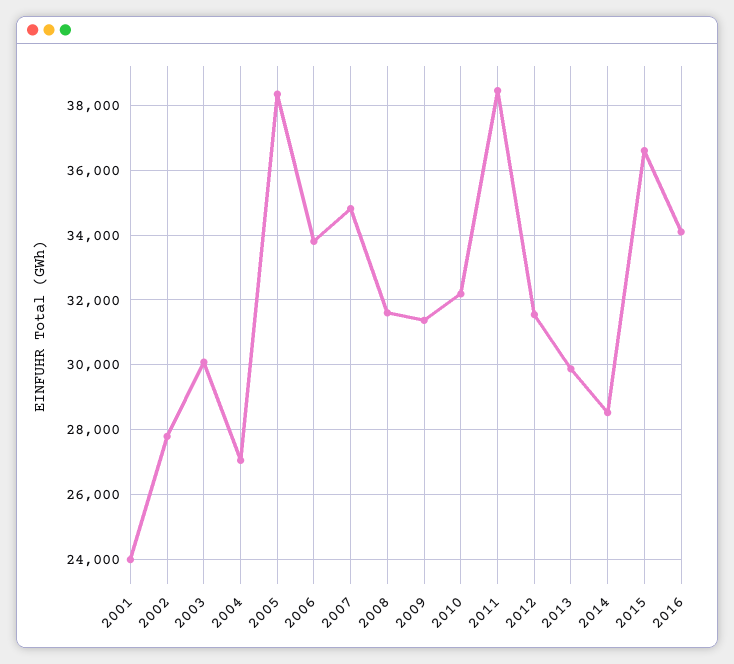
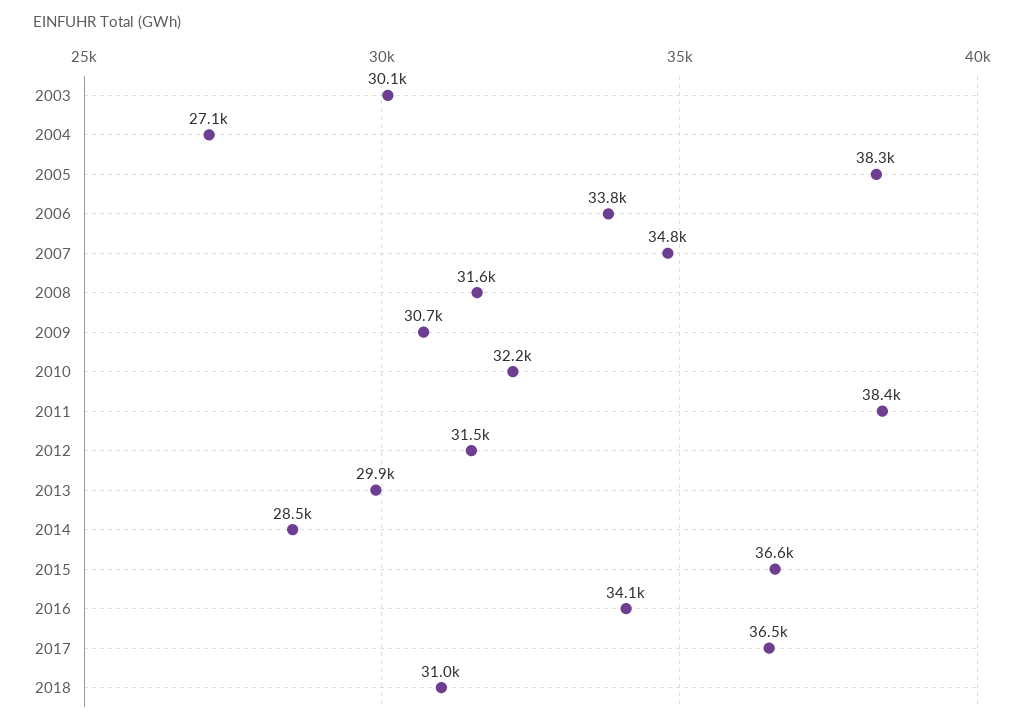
2001: 24000 -> none
2002: 27800 -> none
2009: 31400 -> 30700
2017: none -> 36500
2018: none -> 31000

